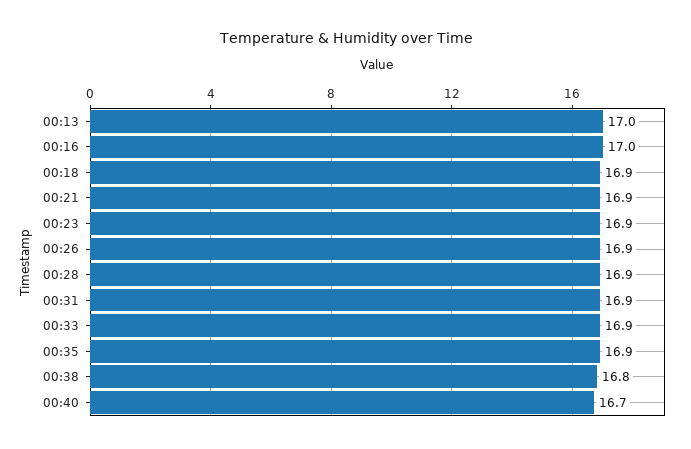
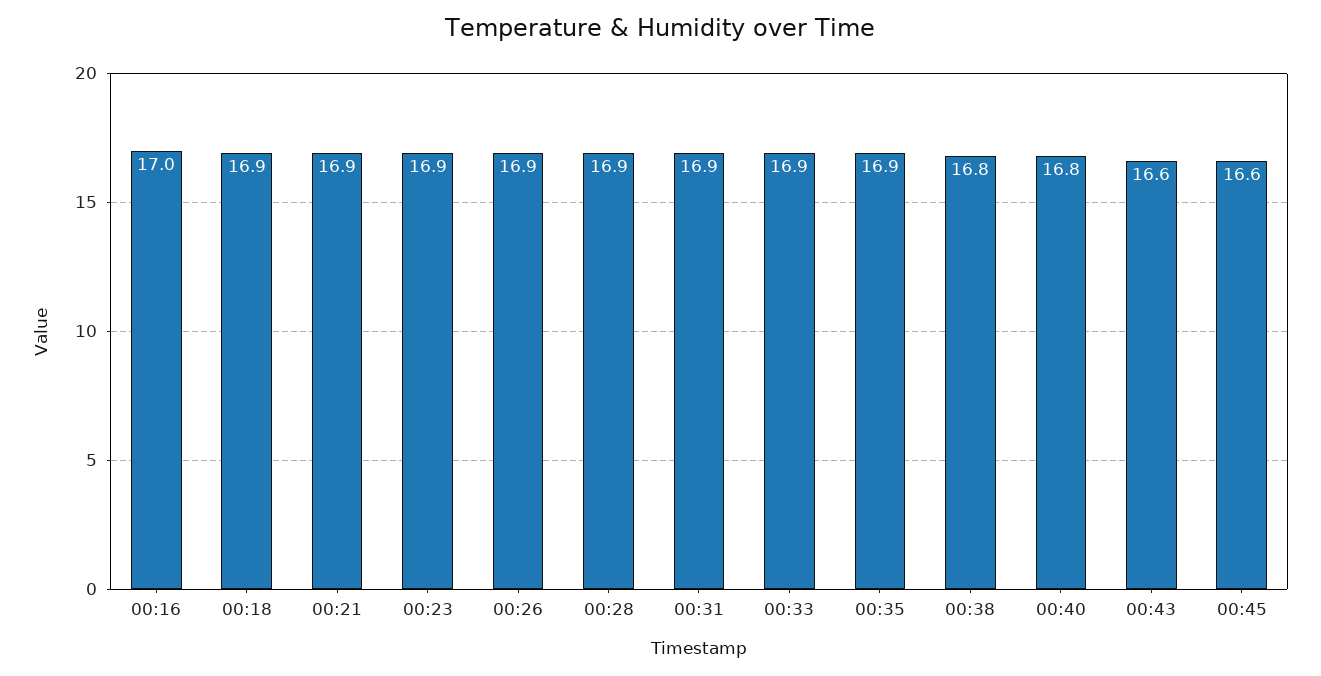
00:13: 17 -> none
00:40: 16.7 -> 16.8
00:43: none -> 16.6
00:45: none -> 16.6

